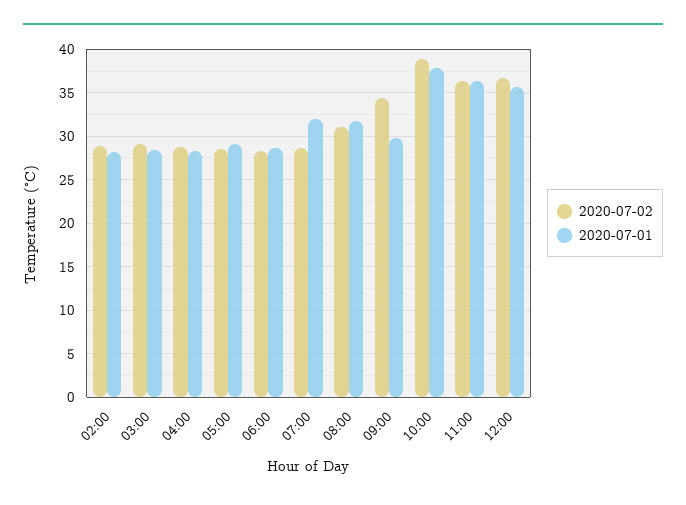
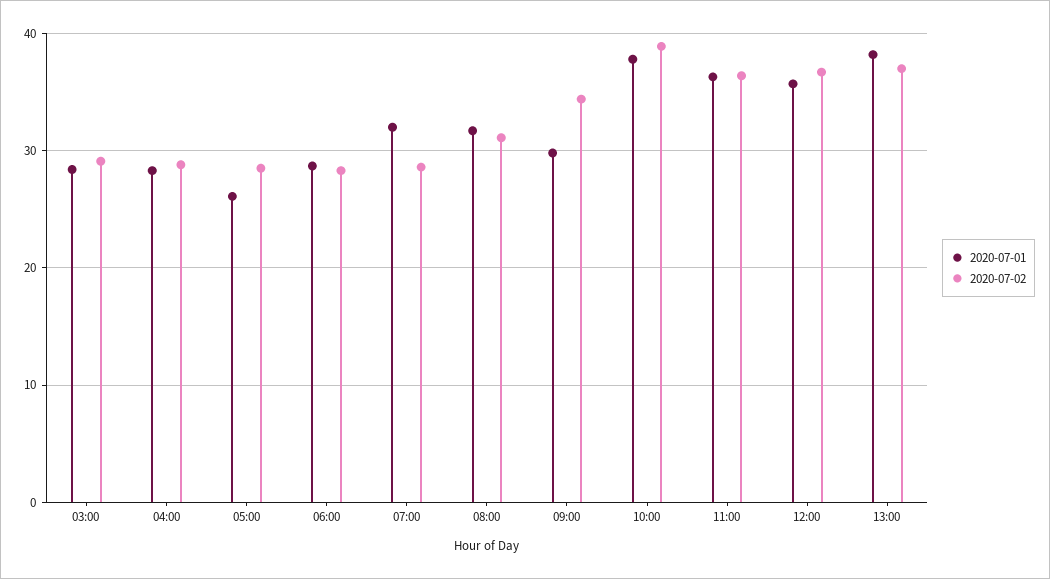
2020-07-02, 02:00: 29 -> none
2020-07-01, 02:00: 28 -> none
2020-07-01, 05:00: 29 -> 26
2020-07-01, 13:00: none -> 38
2020-07-02, 13:00: none -> 37

